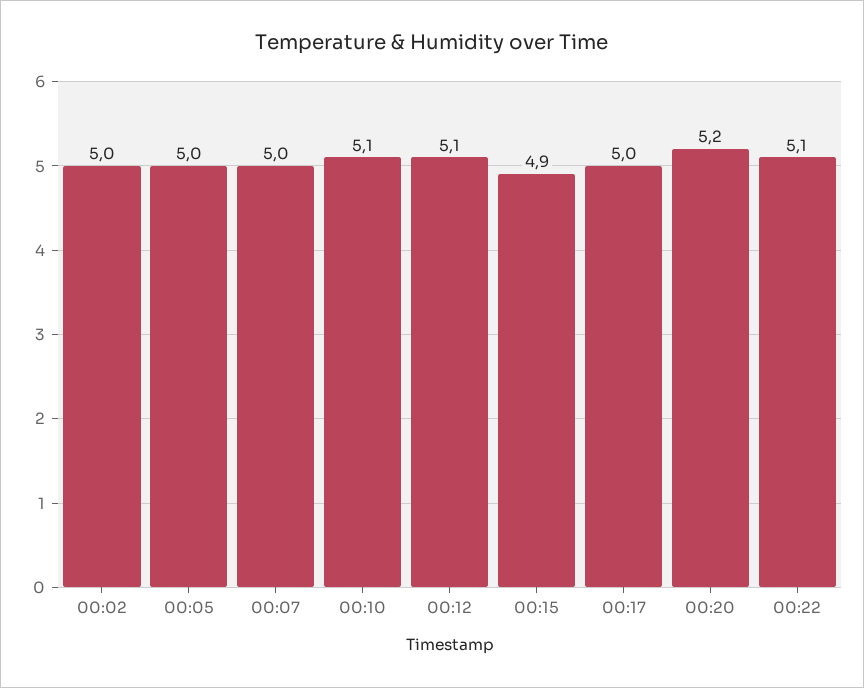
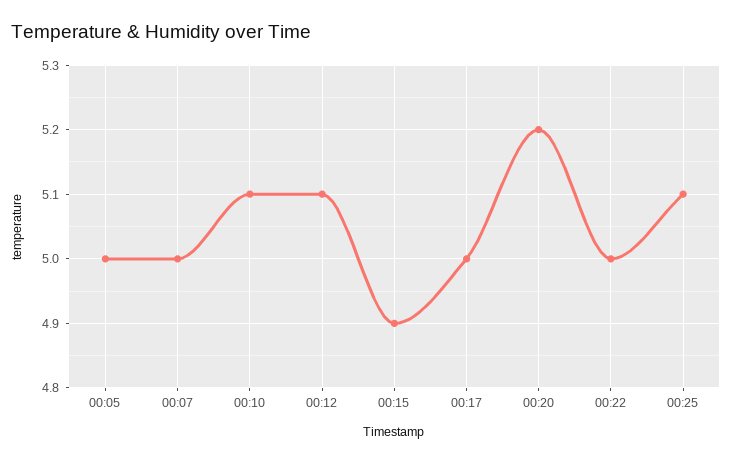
00:02: 5 -> none
00:22: 5.1 -> 5
00:25: none -> 5.1

